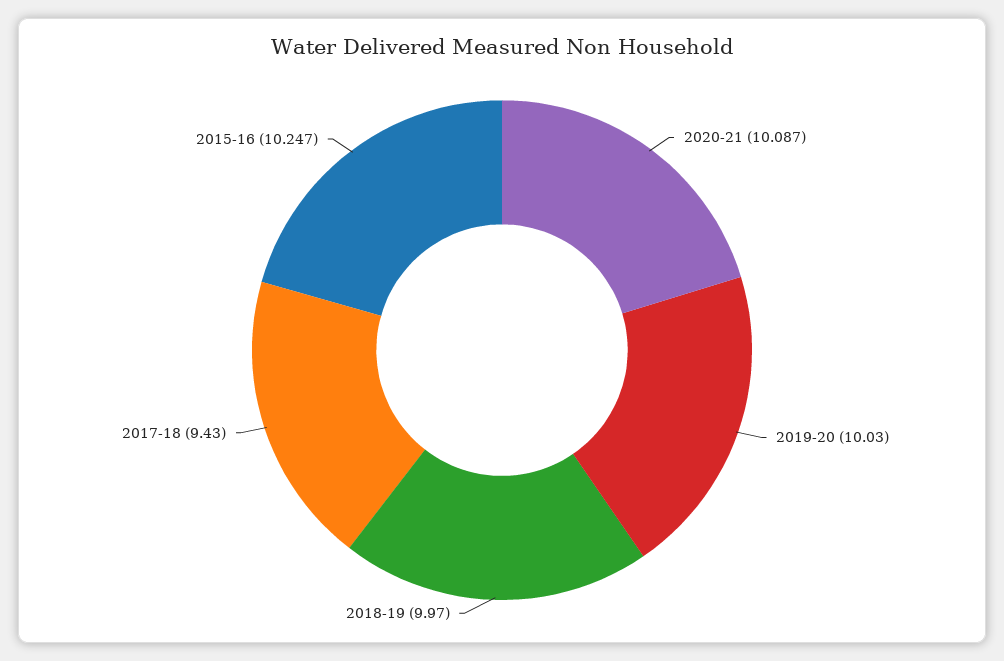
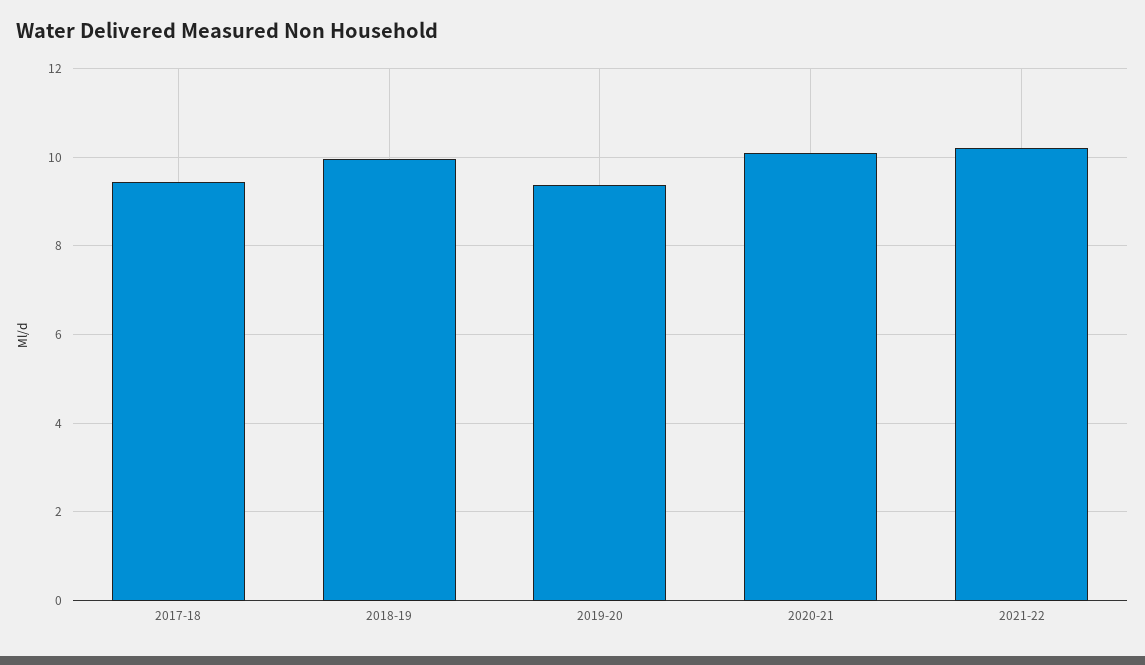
2019-20: 10.03 -> 9.4
2015-16: 10.247 -> none
2021-22: none -> 10.2

